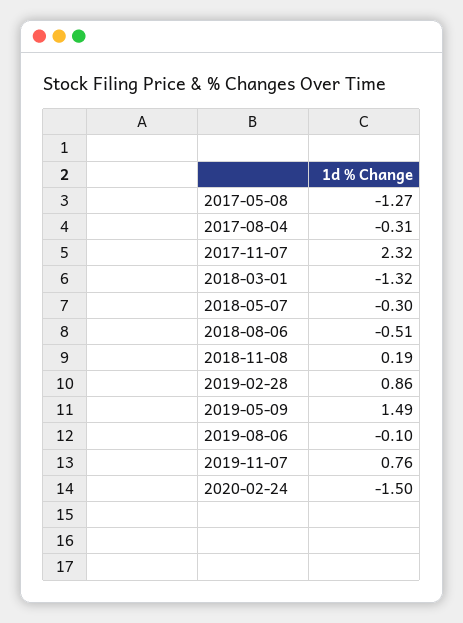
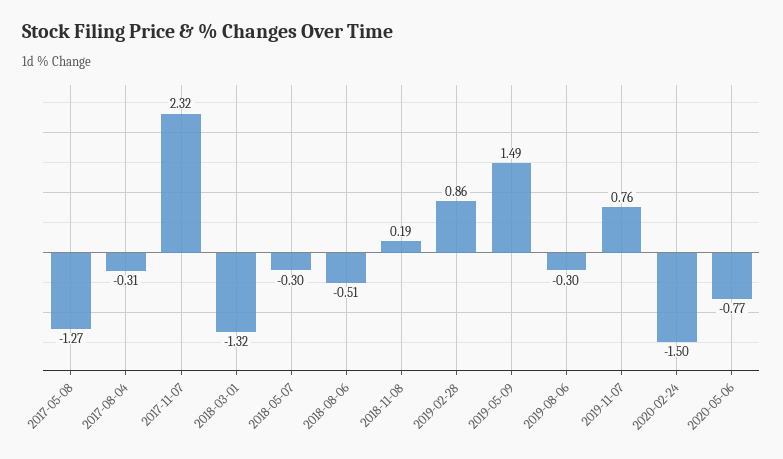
2019-08-06: -0.1 -> -0.3
2020-05-06: none -> -0.77

